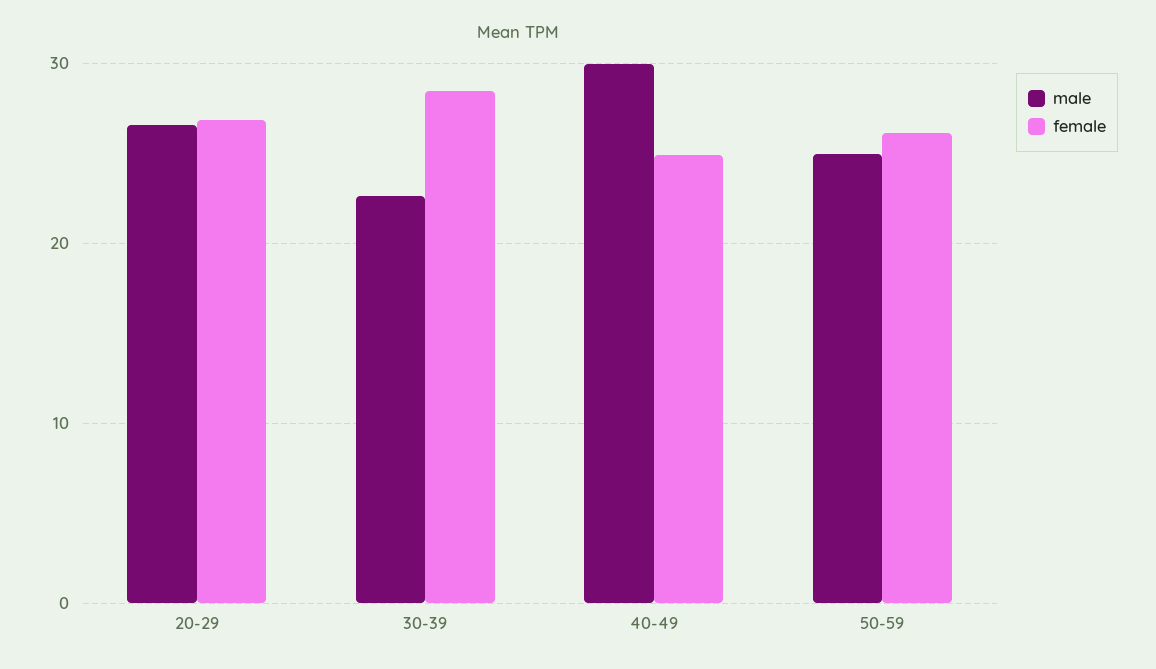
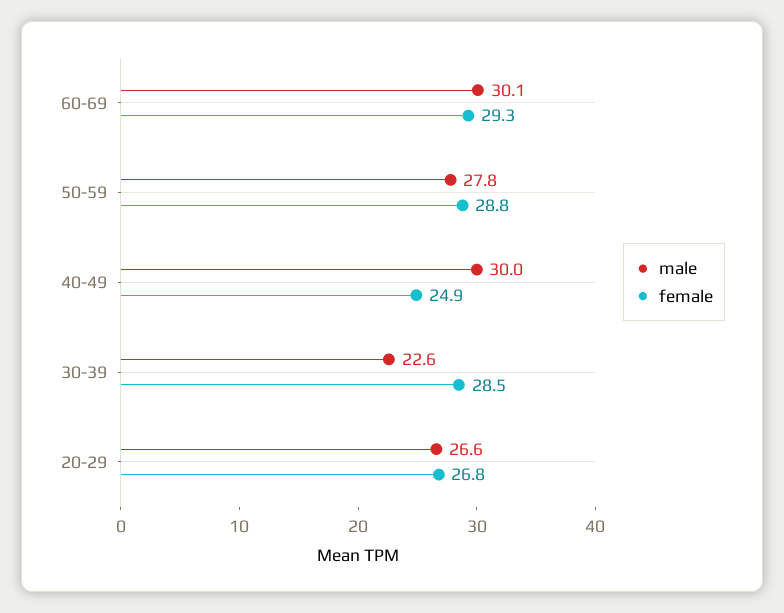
male, 50-59: 25 -> 27.8
female, 50-59: 26 -> 28.8
male, 60-69: none -> 30.1
female, 60-69: none -> 29.3

